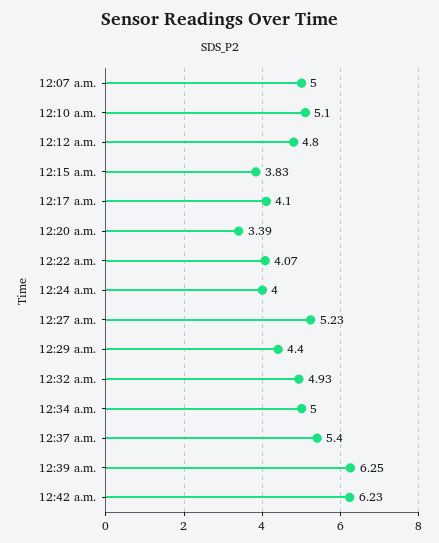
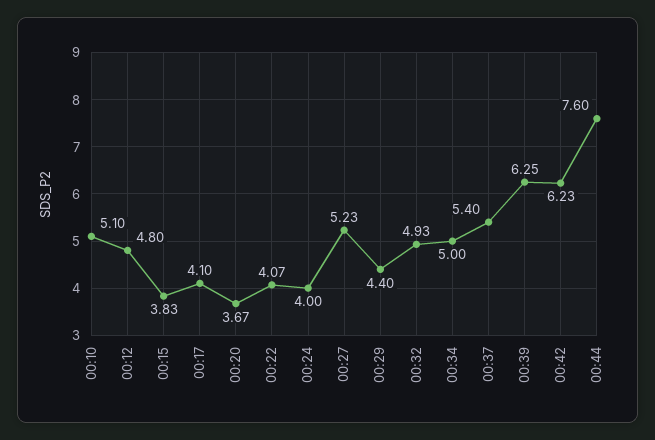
12:07 a.m.: 5 -> none
12:20 a.m.: 3.39 -> 3.67
00:44: none -> 7.6

